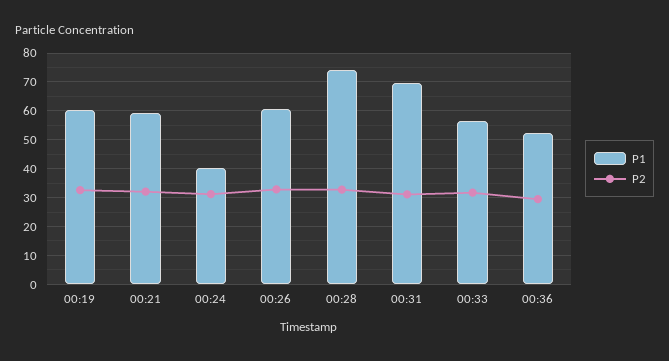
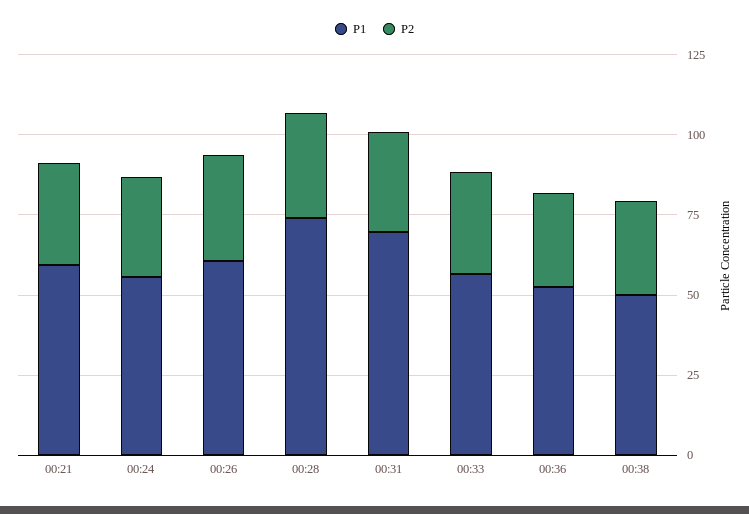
P1, 00:19: 60 -> none
P2, 00:19: 32.5 -> none
P1, 00:24: 40 -> 55
P1, 00:38: none -> 50
P2, 00:38: none -> 30

